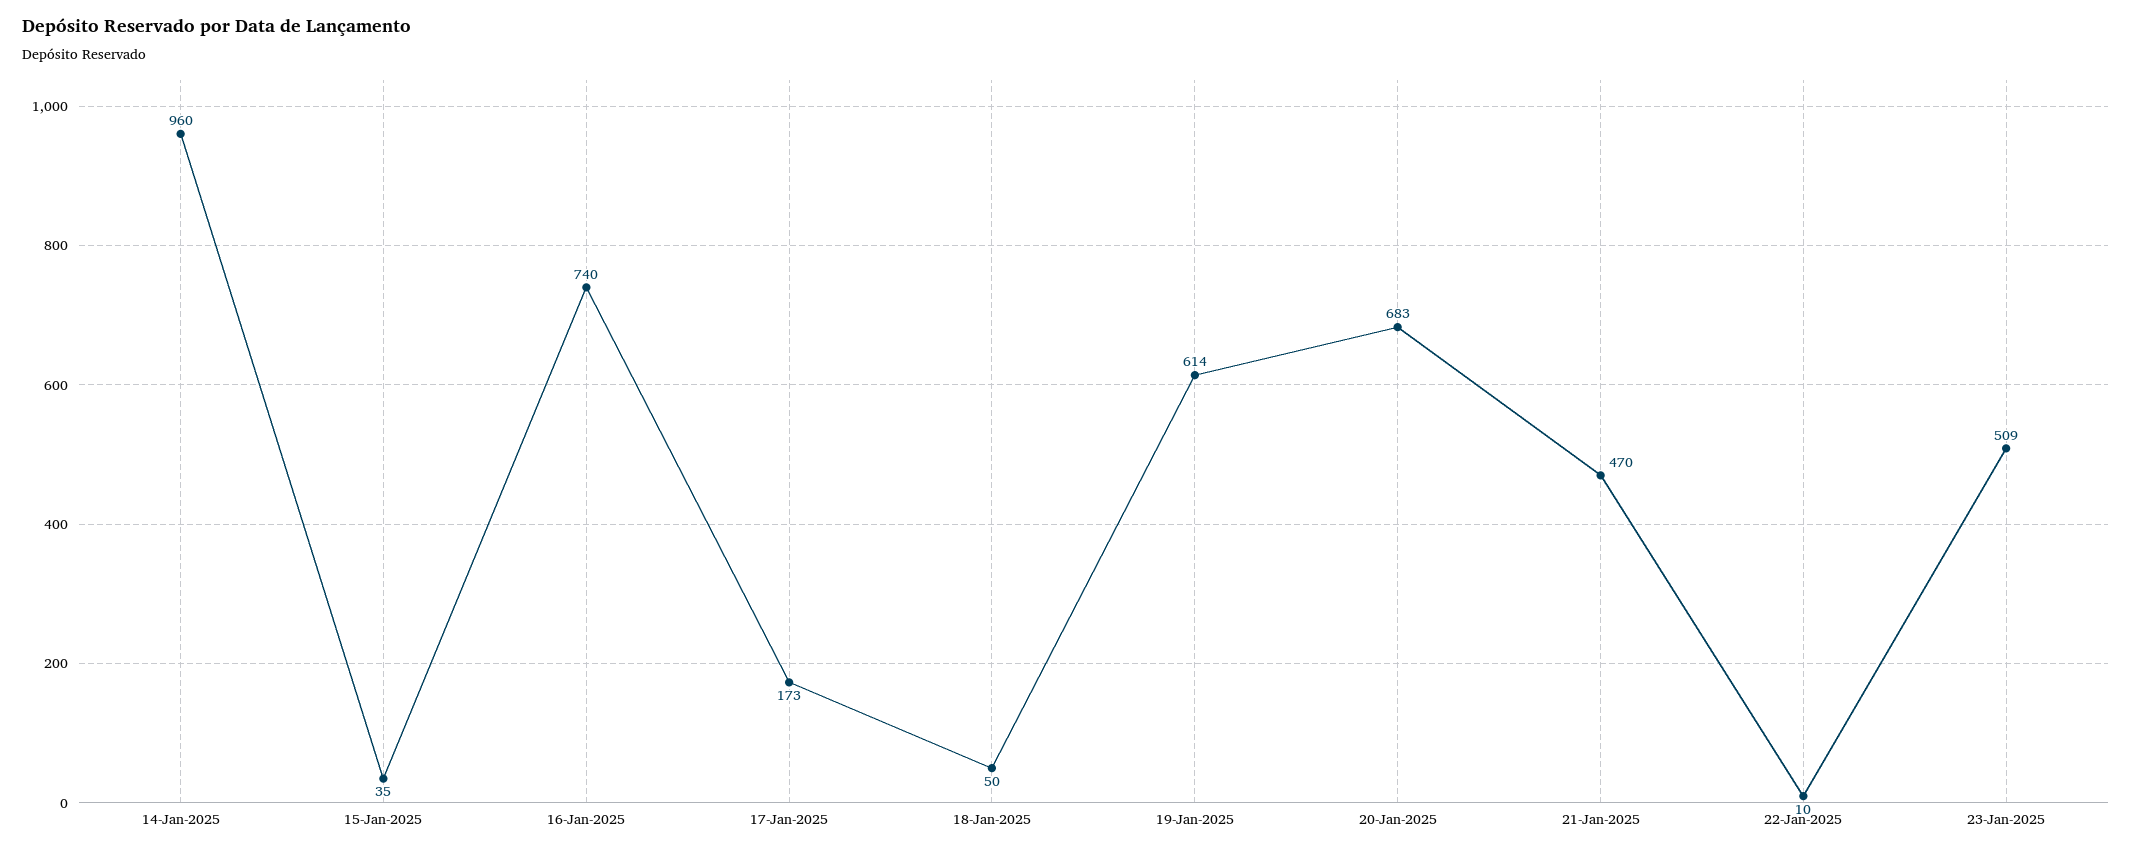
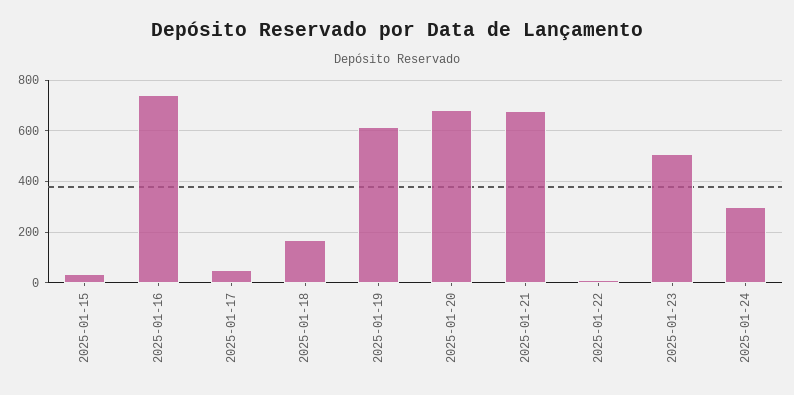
14-Jan-2025: 960 -> none
17-Jan-2025: 173 -> 50
18-Jan-2025: 50 -> 175
21-Jan-2025: 470 -> 675
2025-01-24: none -> 300

